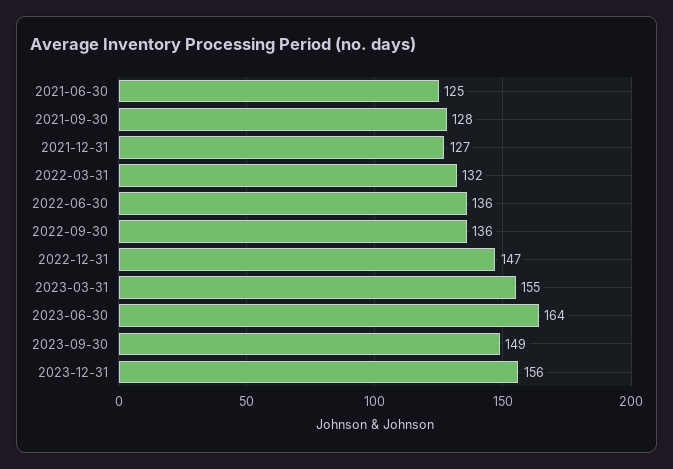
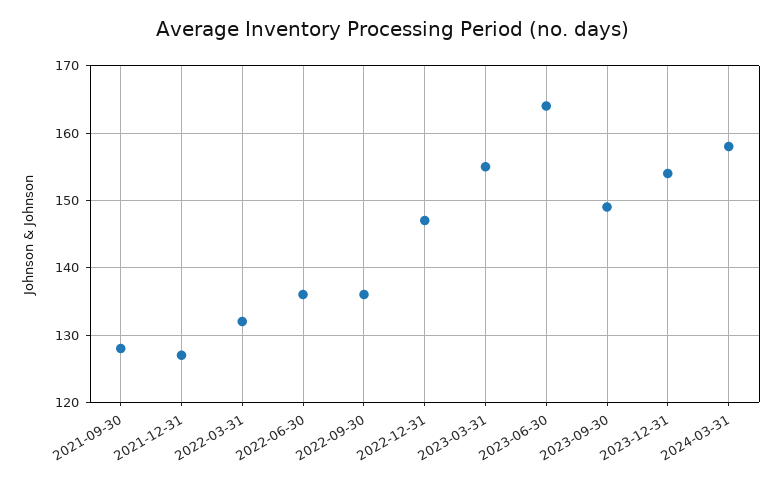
2021-06-30: 125 -> none
2023-12-31: 156 -> 154
2024-03-31: none -> 158

